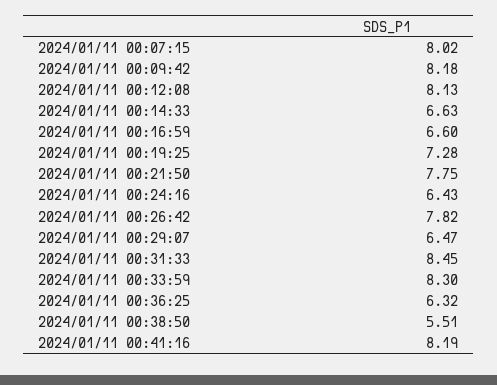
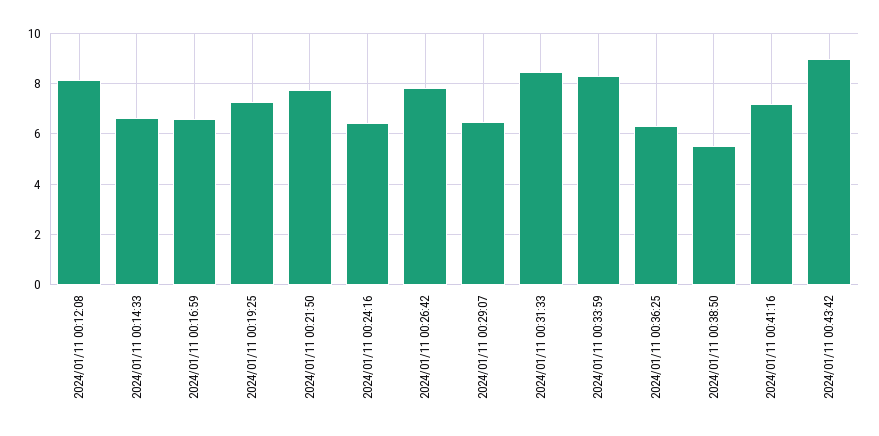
2024/01/11 00:07:15: 8.02 -> none
2024/01/11 00:09:42: 8.18 -> none
2024/01/11 00:41:16: 8.19 -> 7.25
2024/01/11 00:43:42: none -> 9

